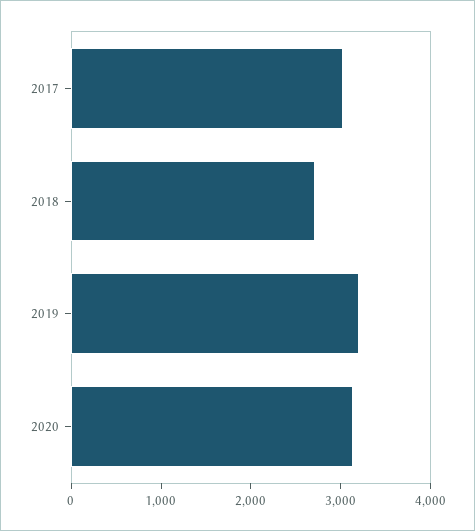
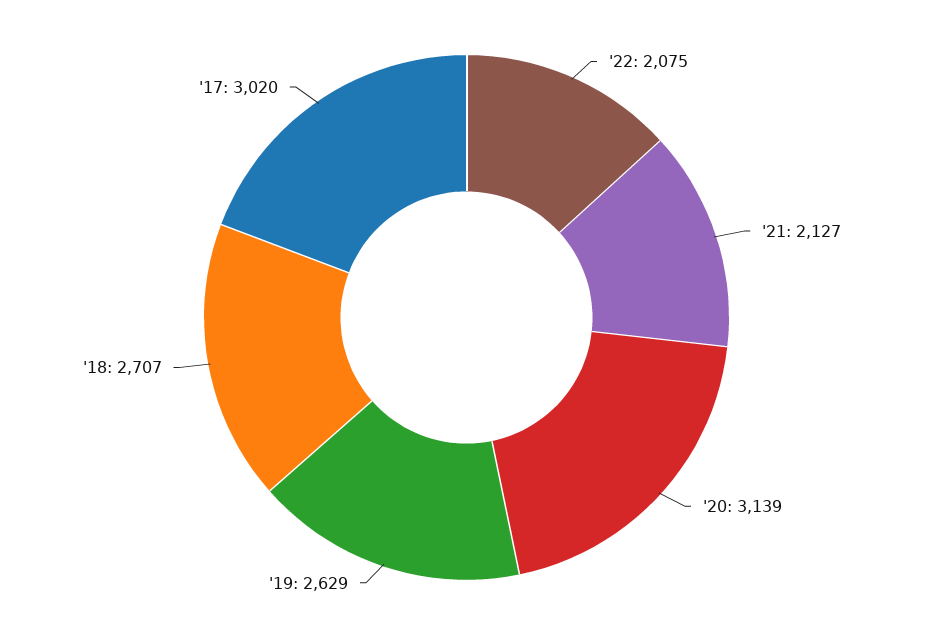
2019: 3200 -> 2629
'22: none -> 2075
'21: none -> 2127

